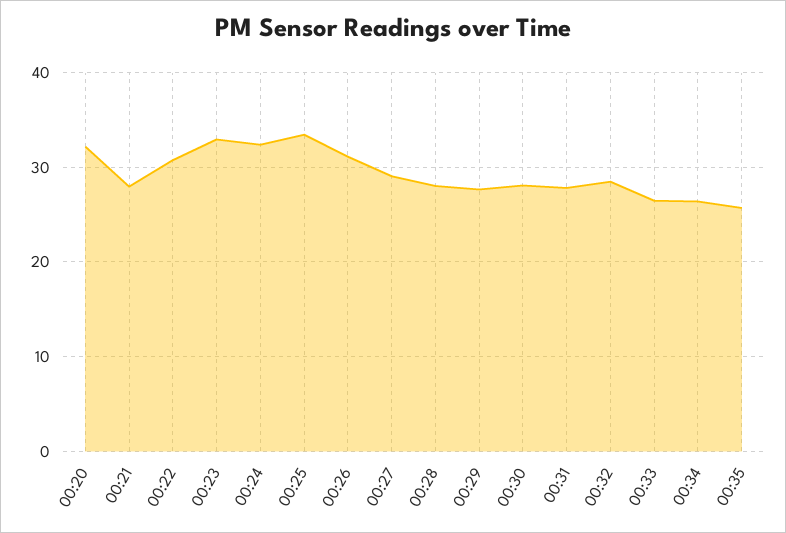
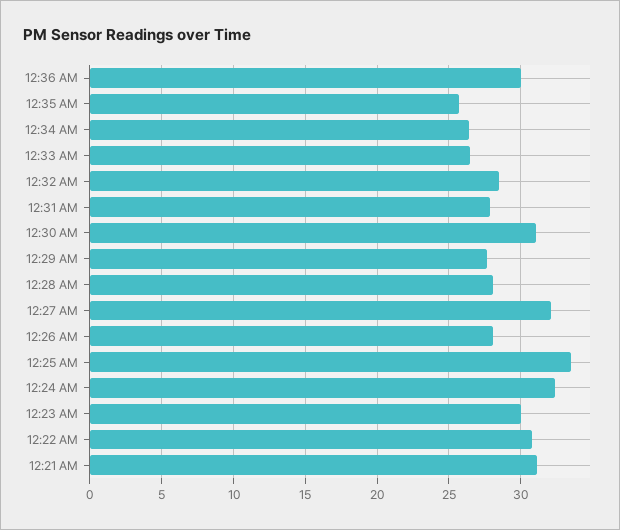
00:20: 32 -> none
00:21: 28 -> 31
00:23: 33 -> 30
00:26: 31 -> 28
00:27: 29 -> 32
00:30: 28 -> 31
12:36 AM: none -> 30

